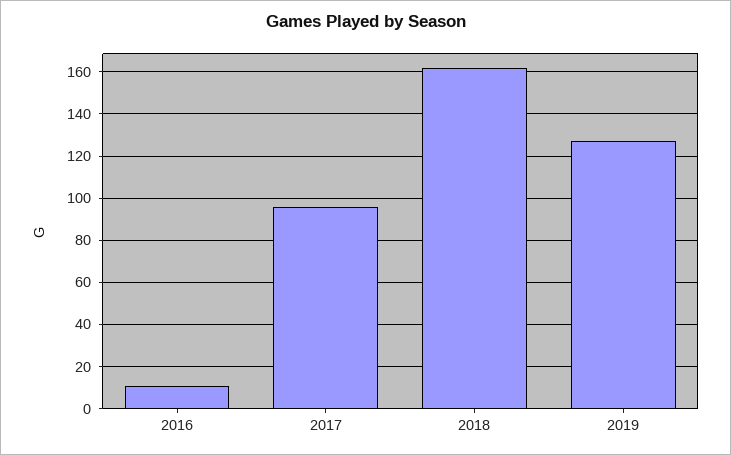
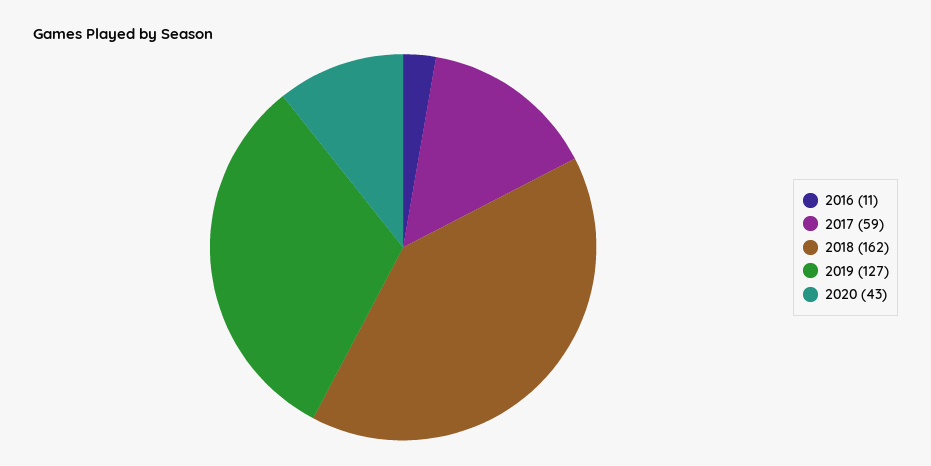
2017: 95 -> 59
2020: none -> 43

